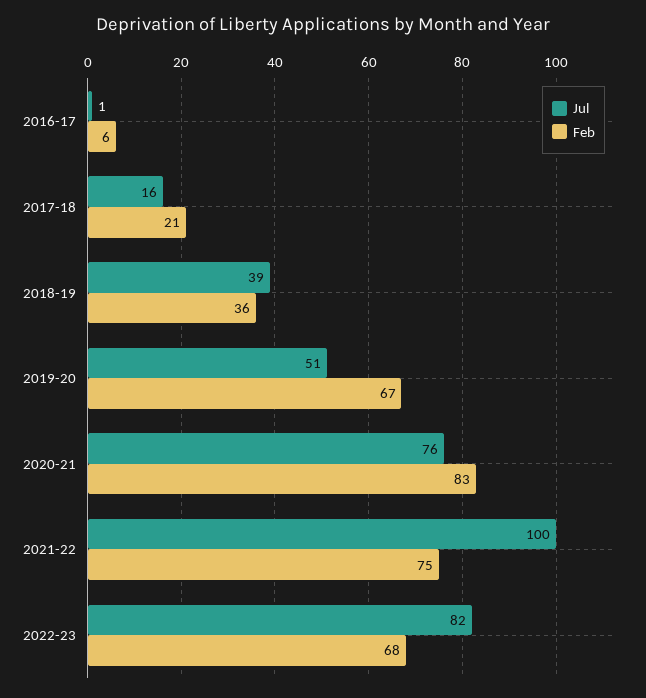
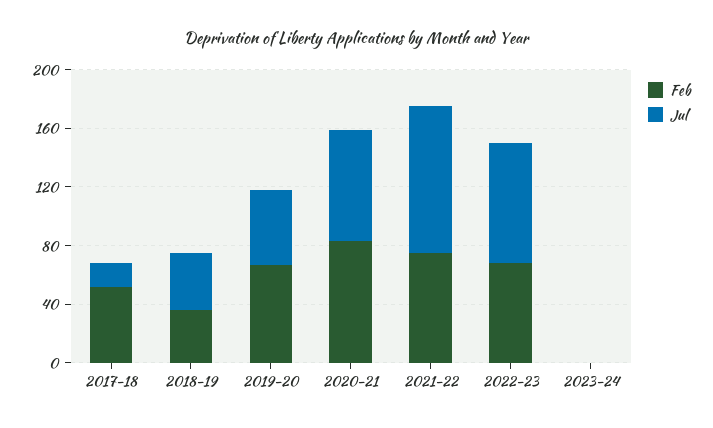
Jul, 2016-17: 1 -> none
Feb, 2016-17: 6 -> none
Feb, 2017-18: 21 -> 50
Feb, 2023-24: none -> 0
Jul, 2023-24: none -> 0

